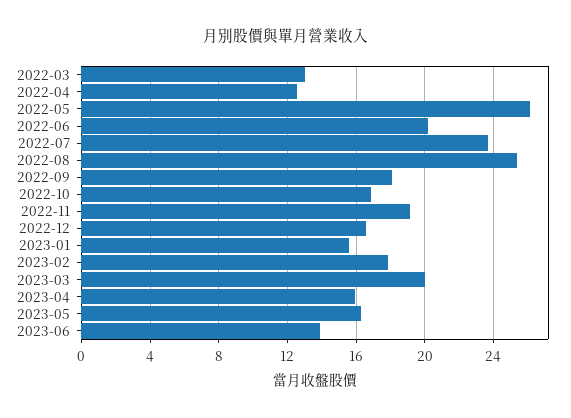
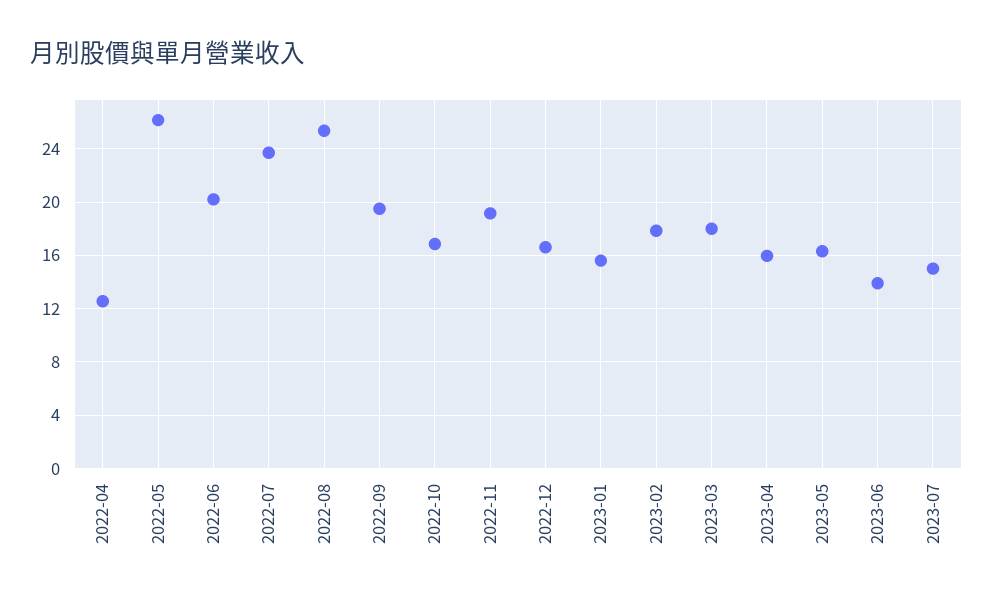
2022-03: 13 -> none
2022-09: 18 -> 19.5
2023-03: 20 -> 18
2023-07: none -> 15

